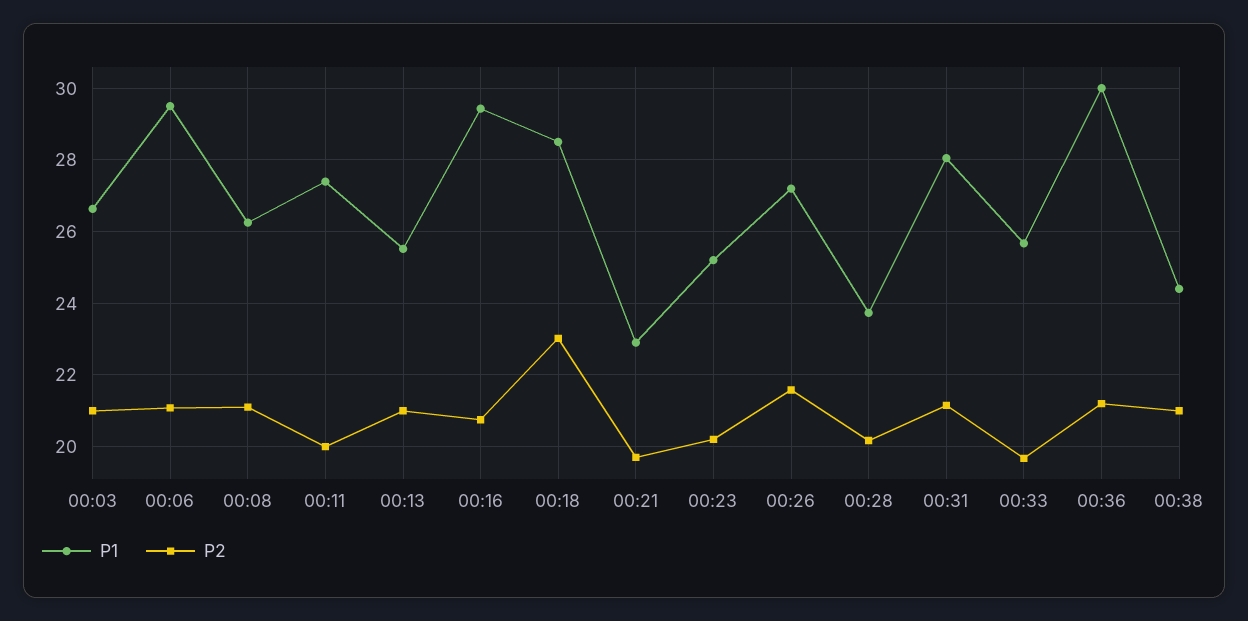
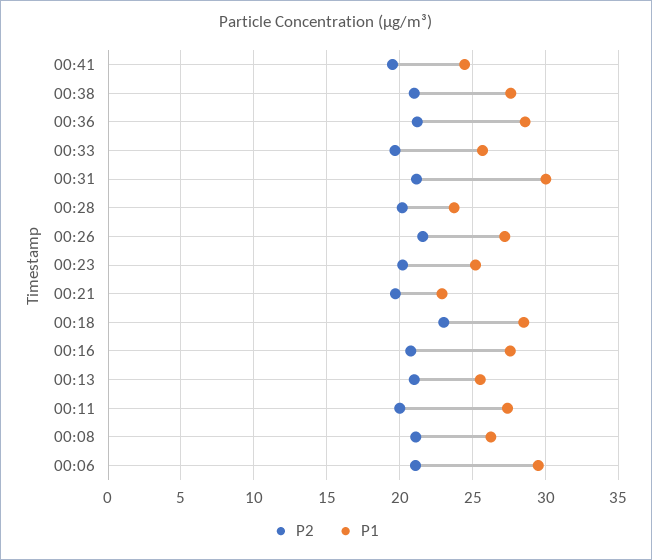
P1, 00:03: 26.6 -> none
P2, 00:03: 21 -> none
P1, 00:16: 29.4 -> 27.5
P1, 00:31: 28 -> 30
P1, 00:36: 30 -> 28.5
P1, 00:38: 24.4 -> 27.5
P2, 00:41: none -> 19.5
P1, 00:41: none -> 24.5

